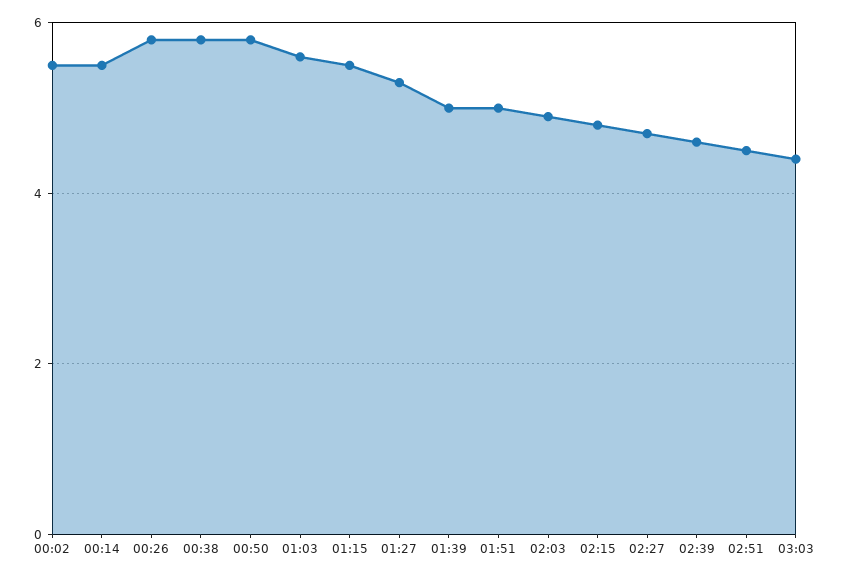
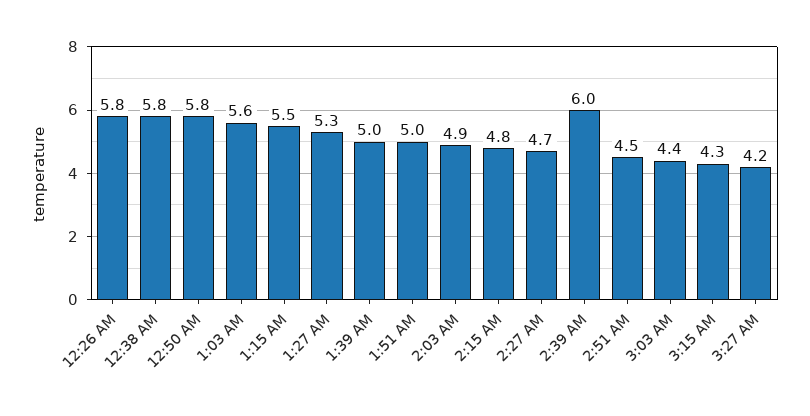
00:02: 5.5 -> none
00:14: 5.5 -> none
02:39: 4.5 -> 6
3:15 AM: none -> 4.3
3:27 AM: none -> 4.2

